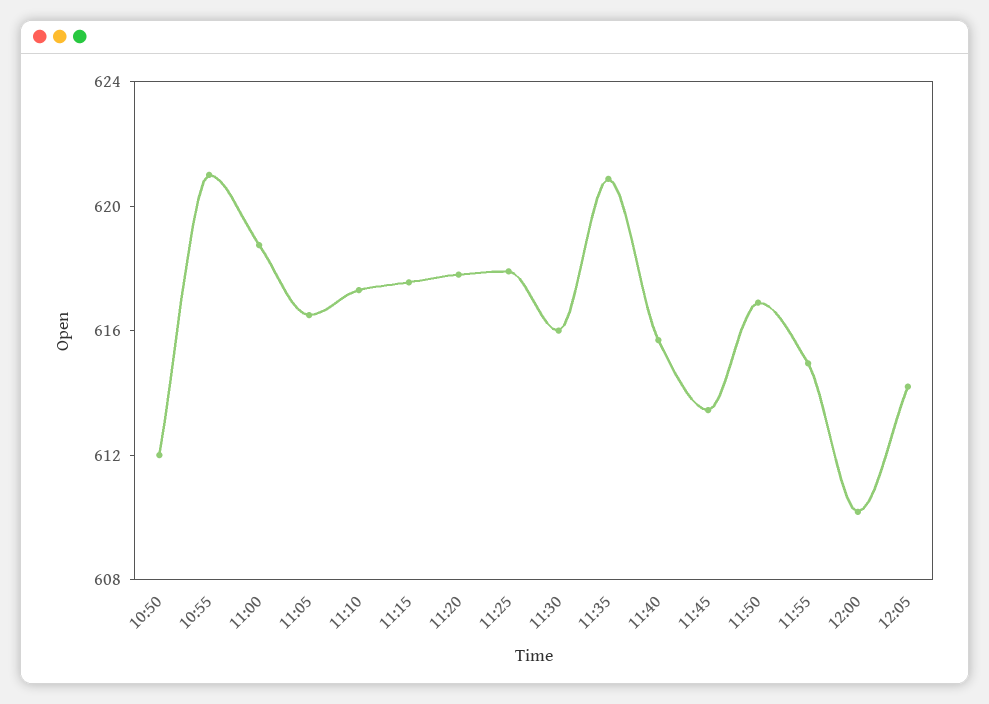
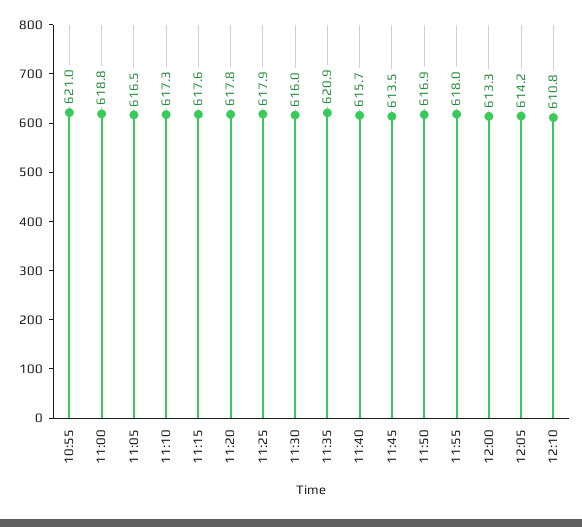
10:50: 612 -> none
11:55: 615 -> 618
12:00: 610 -> 613.3
12:10: none -> 610.8

